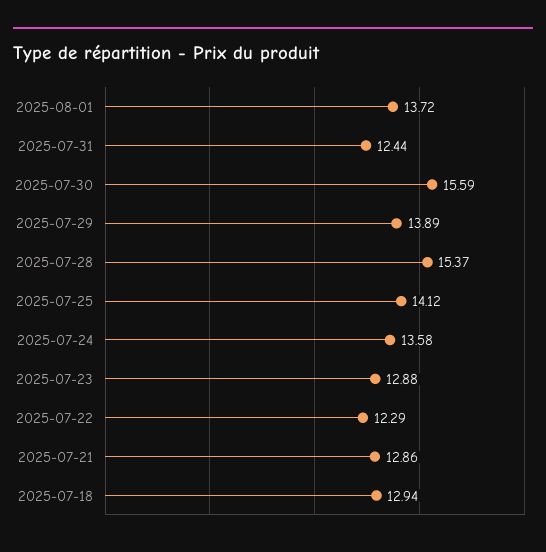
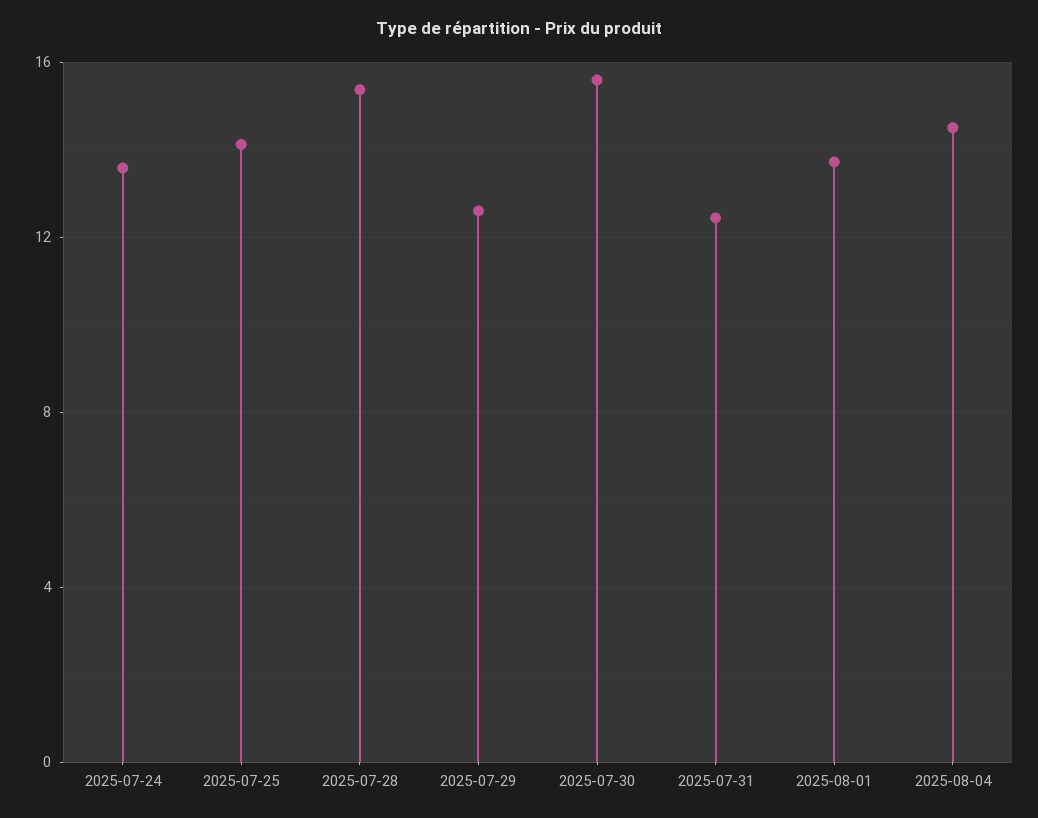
2025-07-29: 13.89 -> 12.5
2025-07-23: 12.88 -> none
2025-07-22: 12.29 -> none
2025-07-21: 12.86 -> none
2025-07-18: 12.94 -> none
2025-08-04: none -> 14.5

